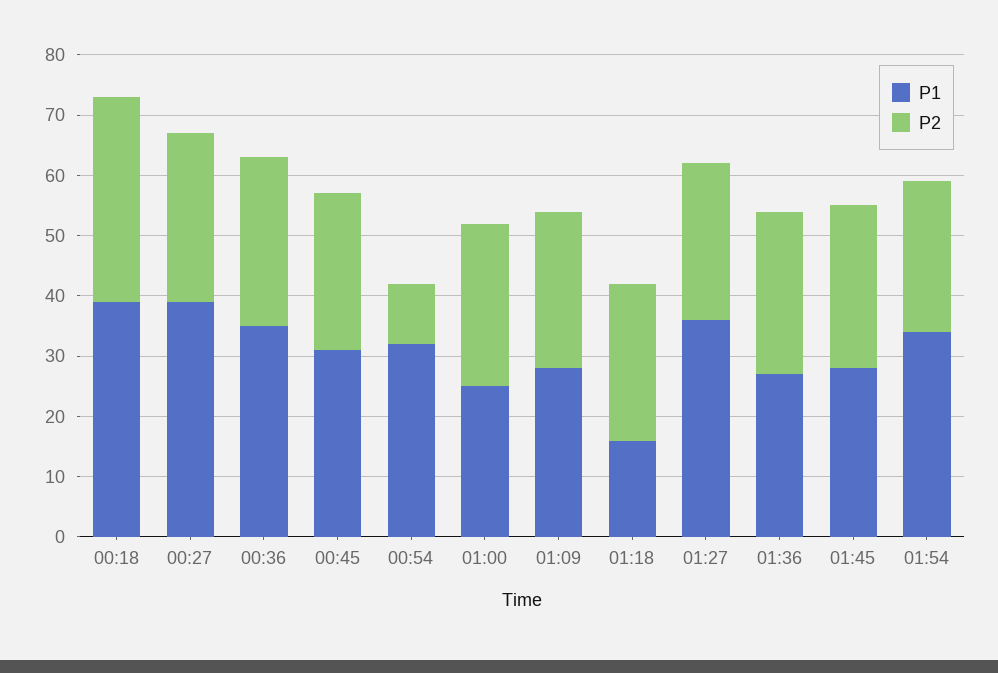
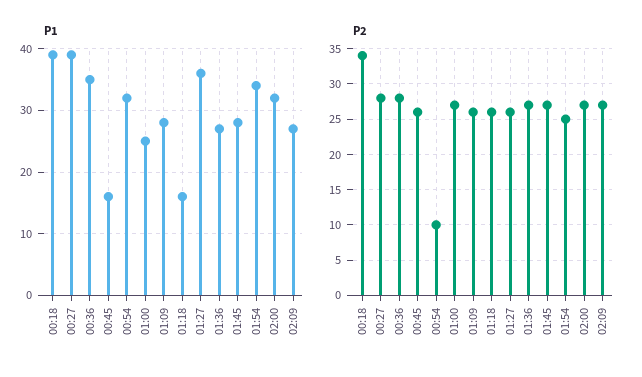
P1, 00:45: 30 -> 16
P1, 02:00: none -> 32
P1, 02:09: none -> 27
P2, 02:00: none -> 27
P2, 02:09: none -> 27

